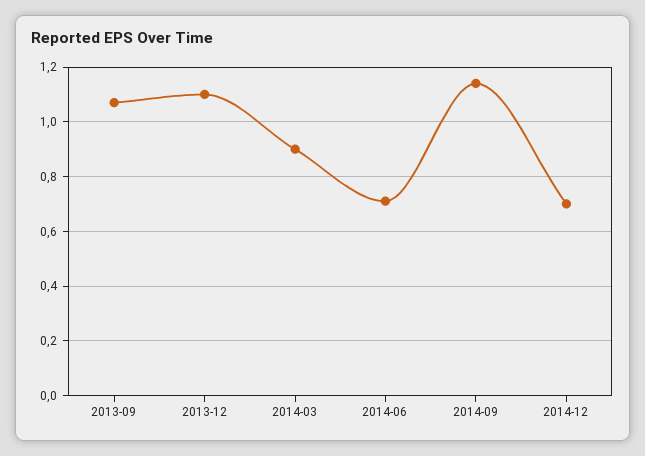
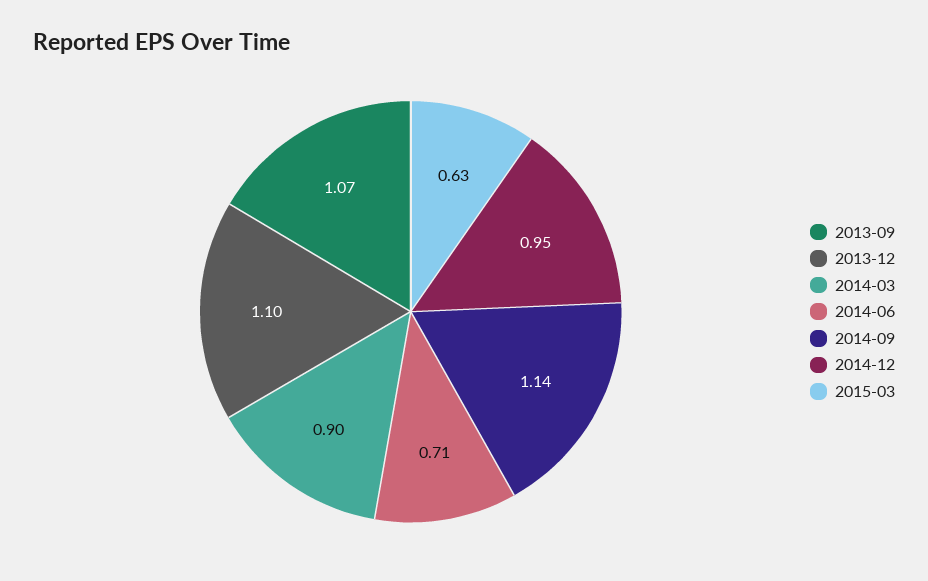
2014-12: 0.7 -> 0.95
2015-03: none -> 0.63

